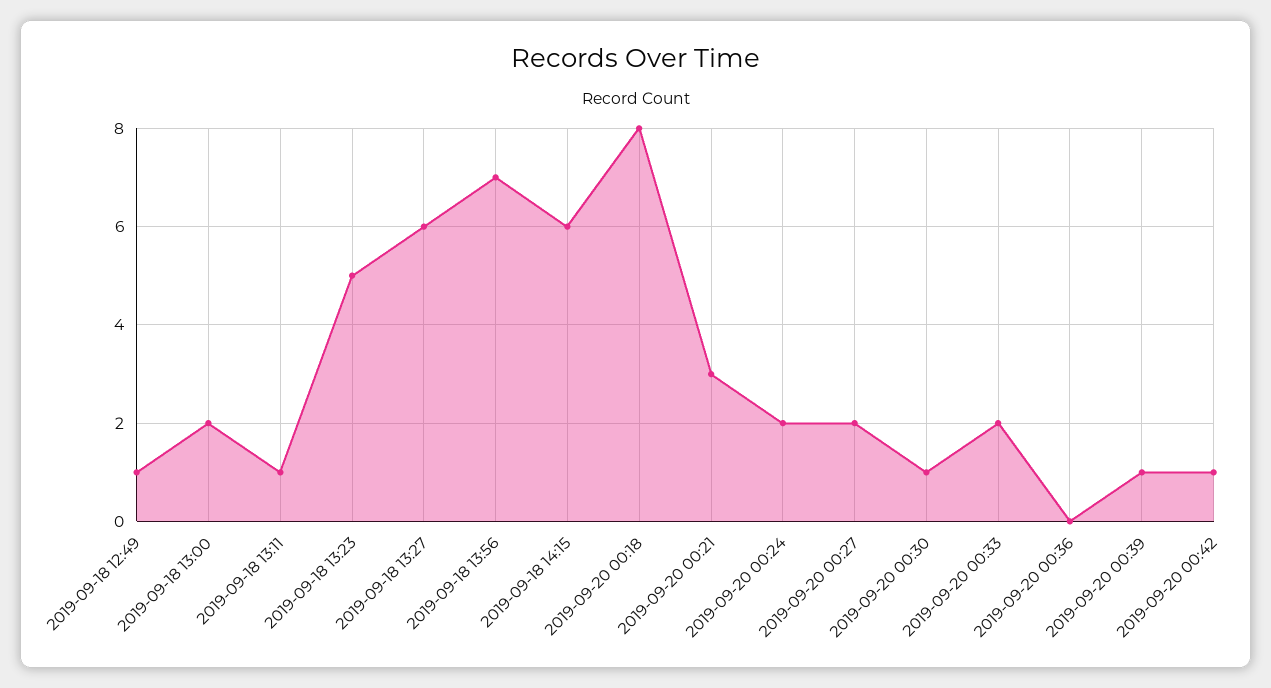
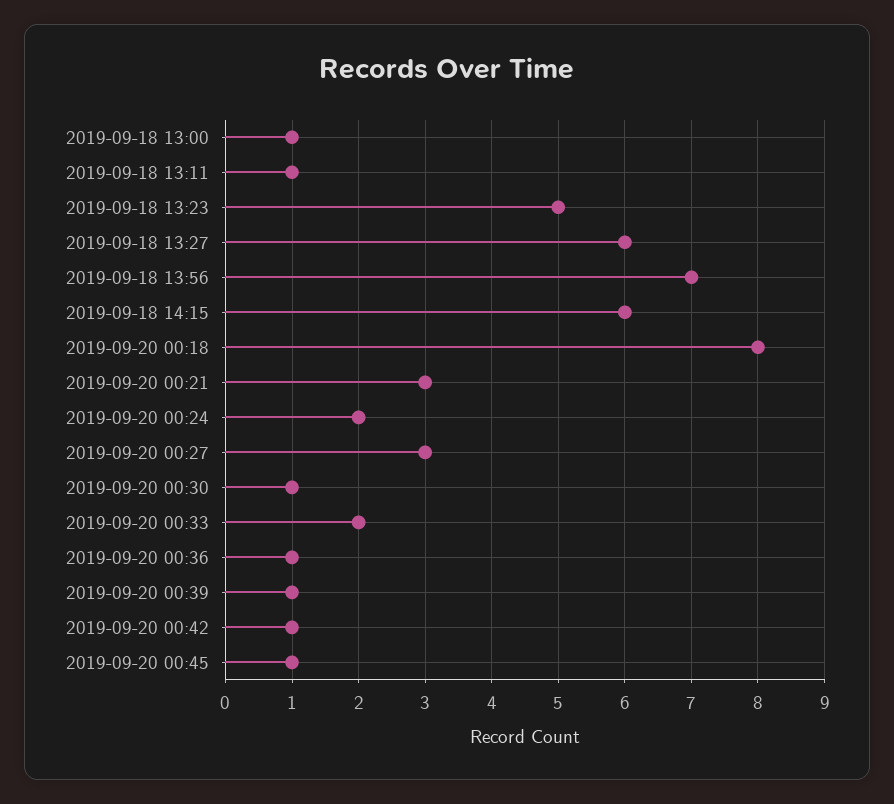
2019-09-18 12:49: 1 -> none
2019-09-18 13:00: 2 -> 1
2019-09-20 00:27: 2 -> 3
2019-09-20 00:36: 0 -> 1
2019-09-20 00:45: none -> 1

